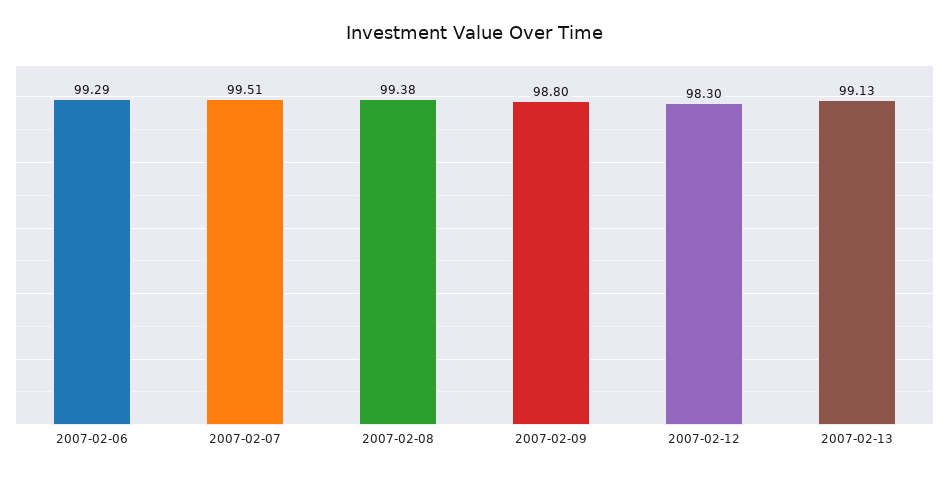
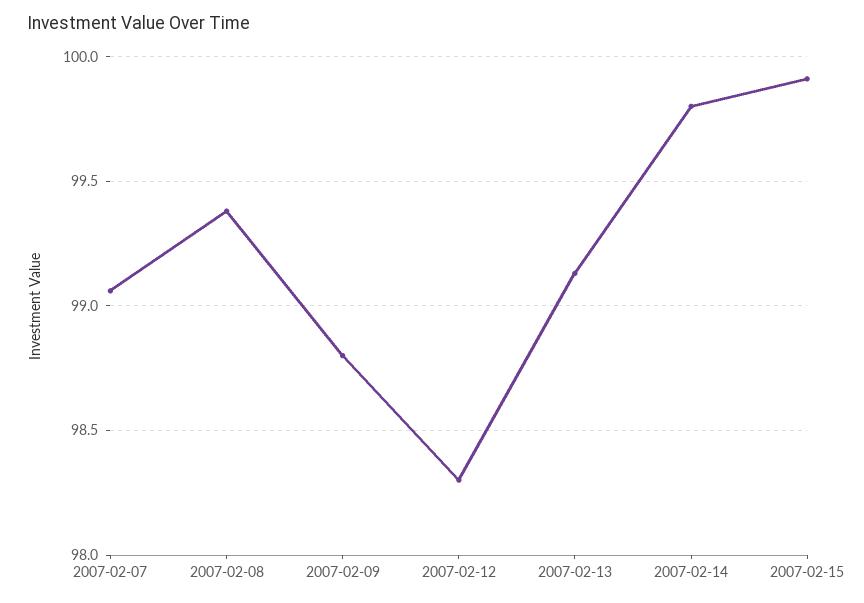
2007-02-06: 99.29 -> none
2007-02-07: 99.51 -> 99.05
2007-02-14: none -> 99.8
2007-02-15: none -> 99.9

